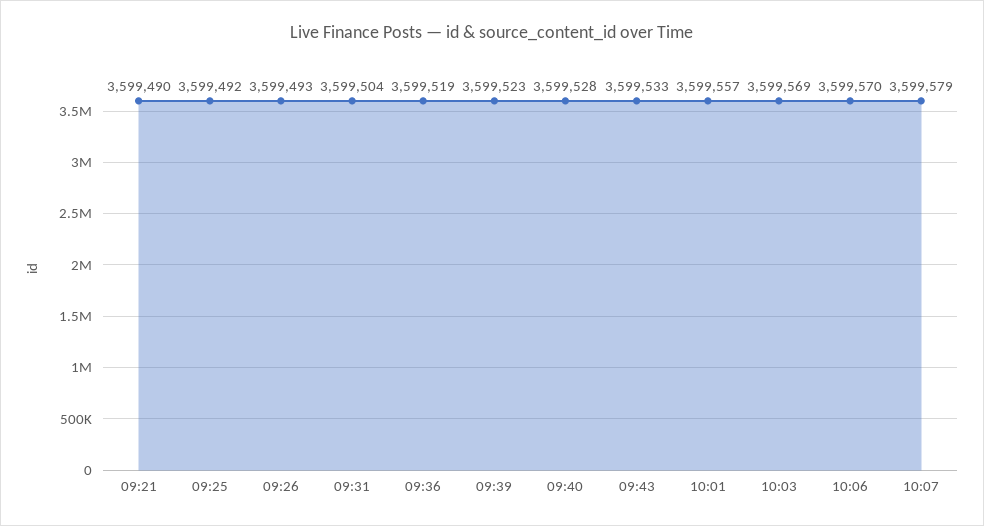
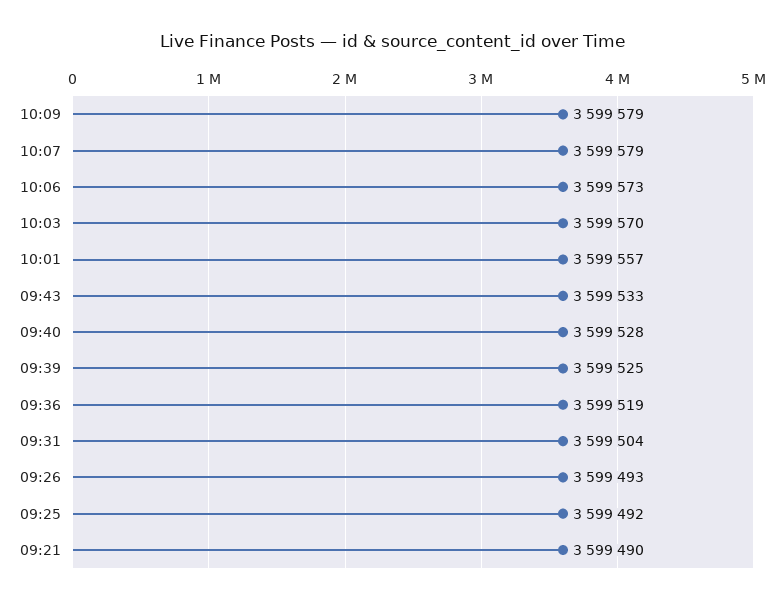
09:39: 3599523 -> 3599525
10:03: 3599569 -> 3599570
10:06: 3599570 -> 3599573
10:09: none -> 3599579

